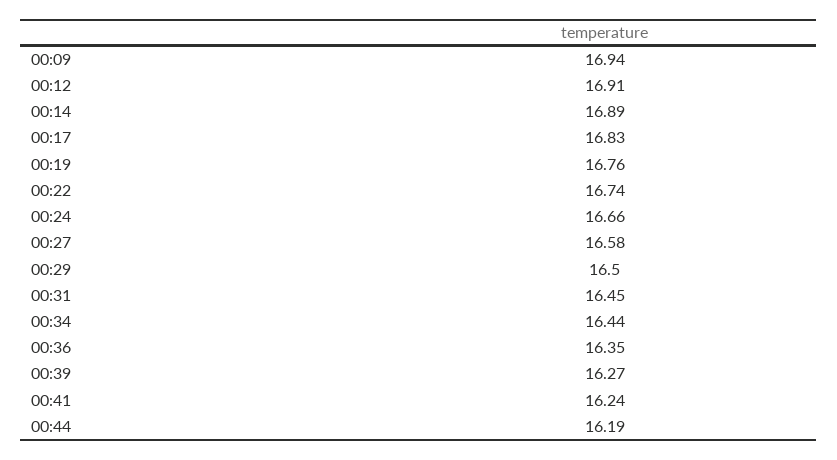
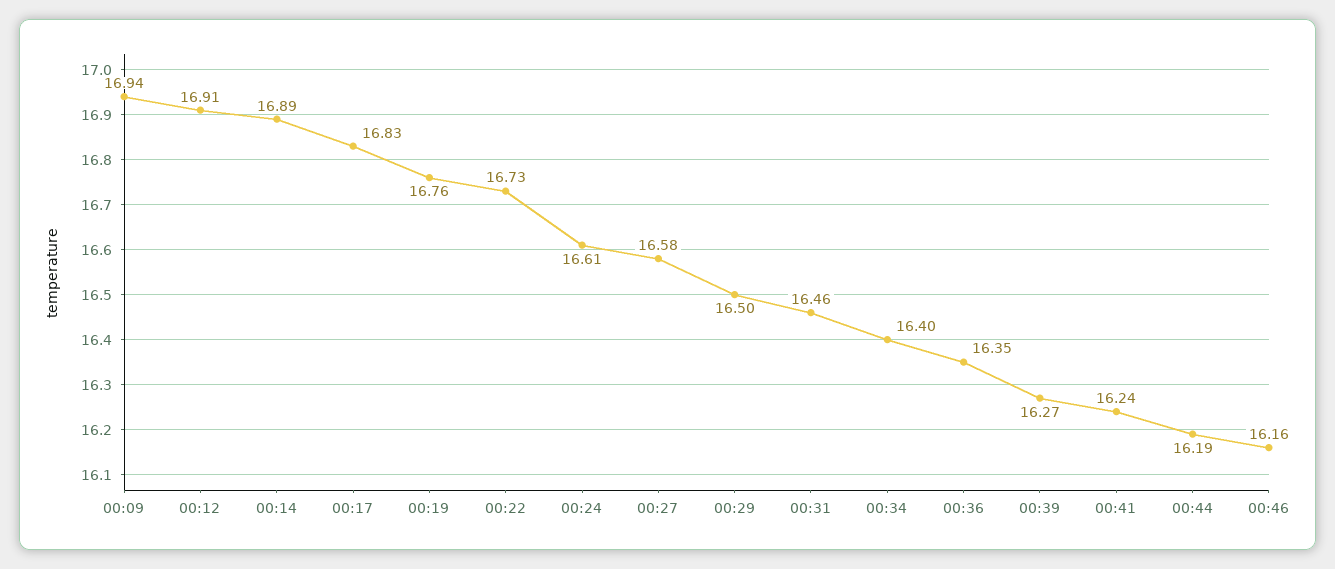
00:22: 16.74 -> 16.73
00:24: 16.66 -> 16.61
00:31: 16.45 -> 16.46
00:34: 16.44 -> 16.4
00:46: none -> 16.16

